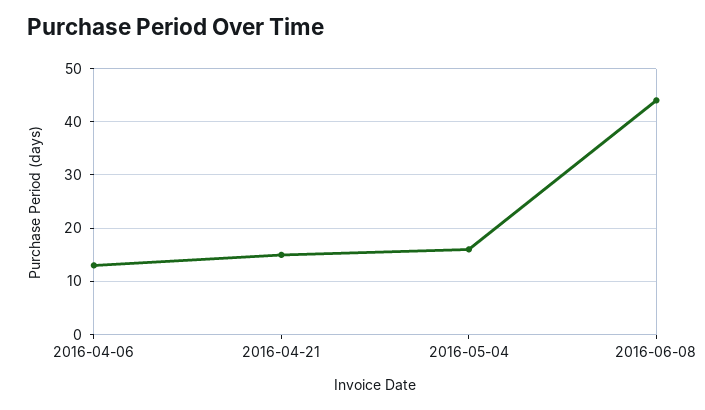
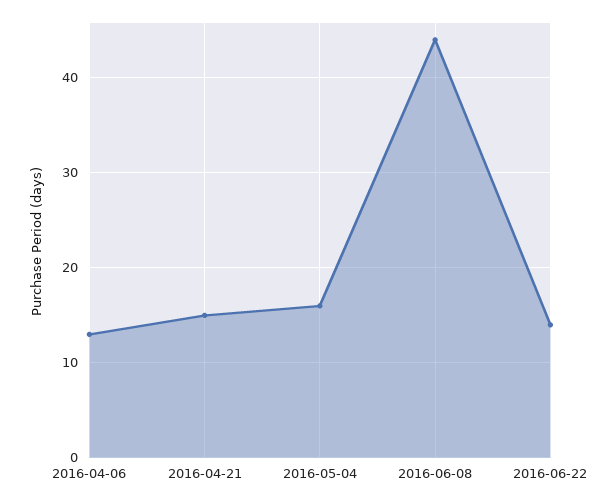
2016-06-22: none -> 14

